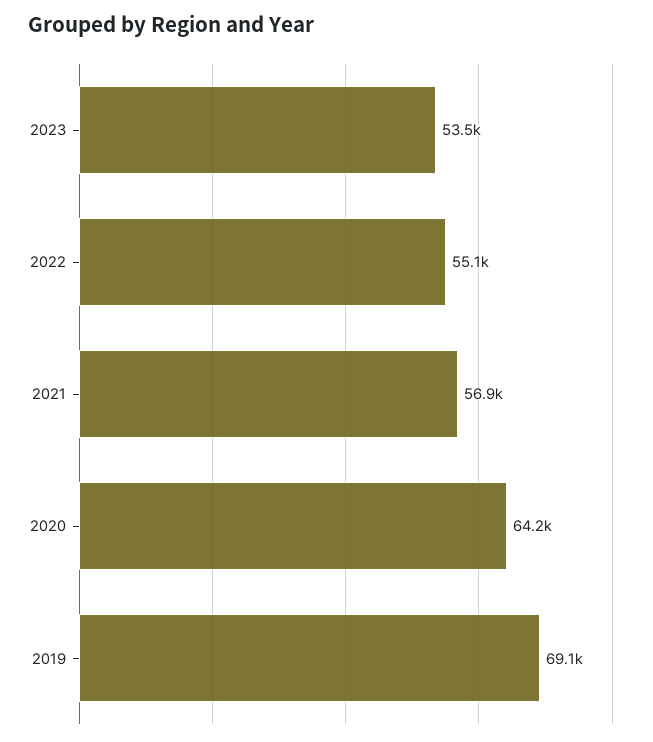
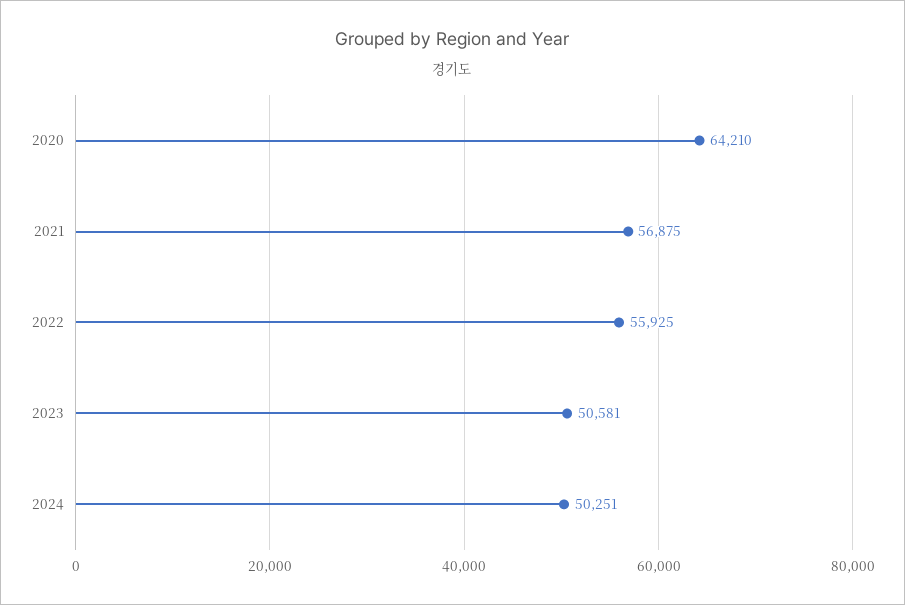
2023: 53500 -> 50581
2022: 55100 -> 55925
2019: 69100 -> none
2024: none -> 50251

